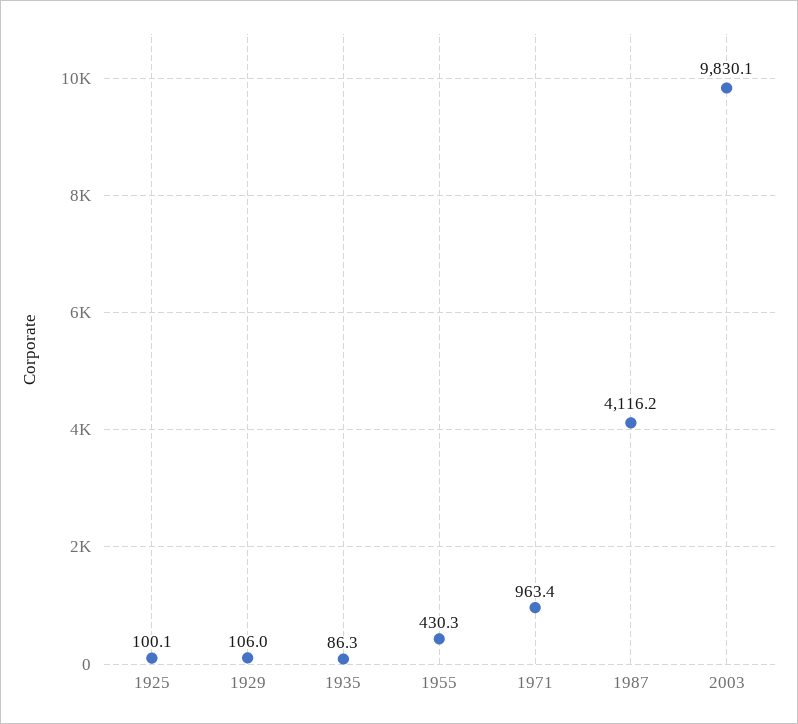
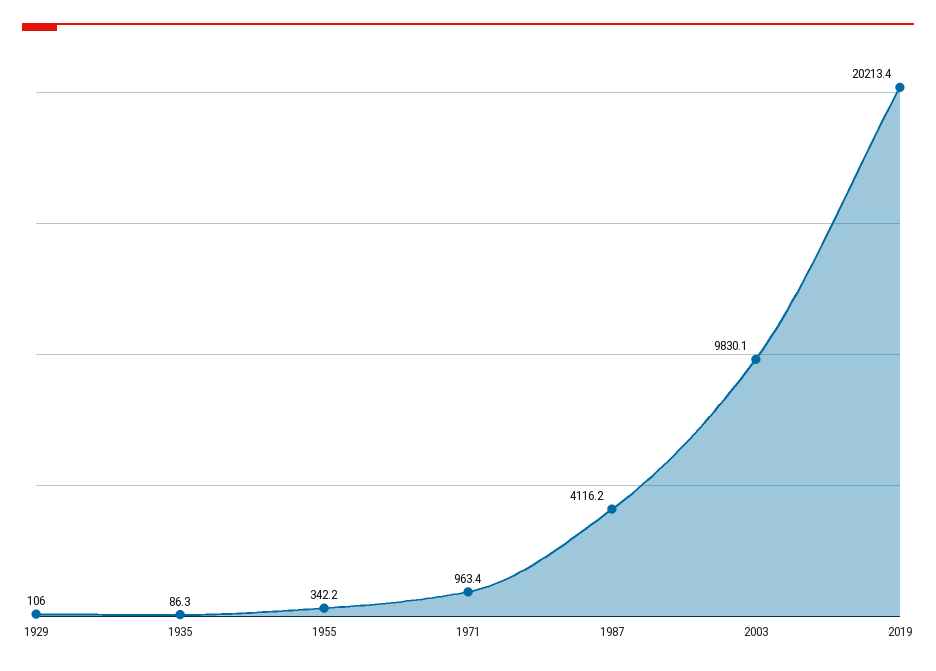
1925: 100.1 -> none
1955: 430.3 -> 342.2
2019: none -> 20213.4

